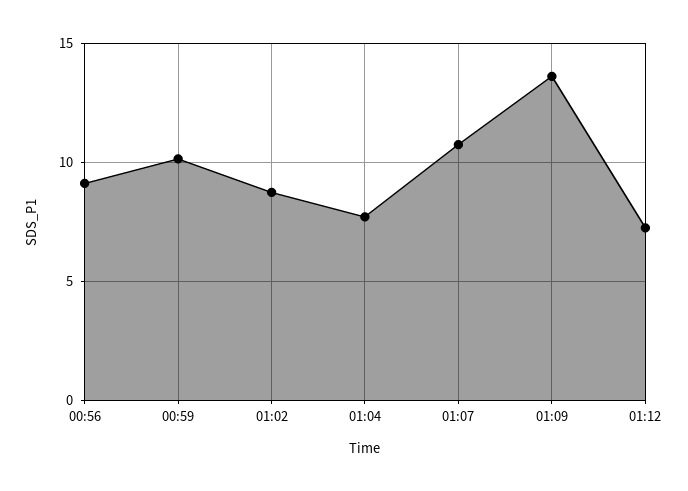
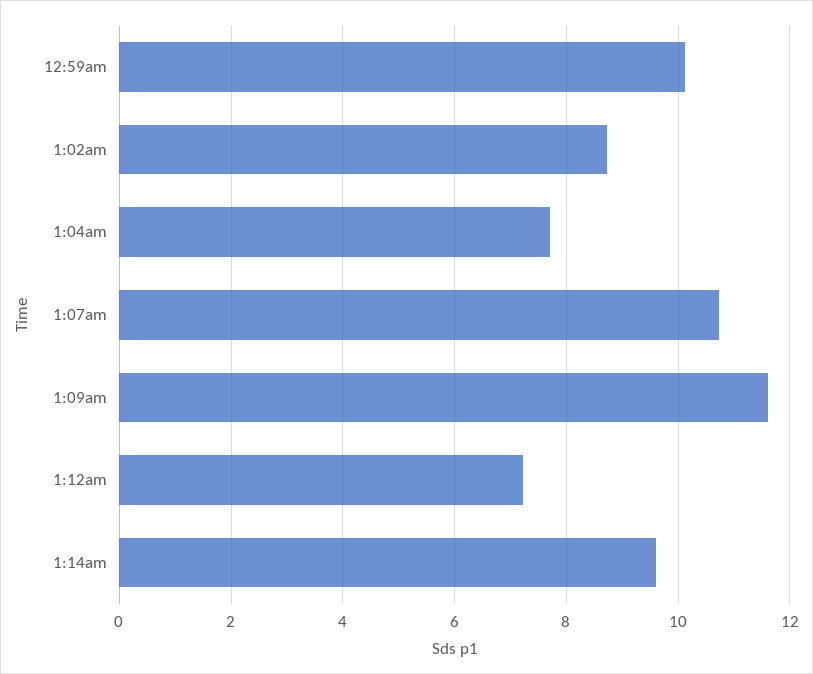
00:56: 9 -> none
01:09: 13.5 -> 11.6
1:14am: none -> 9.6

